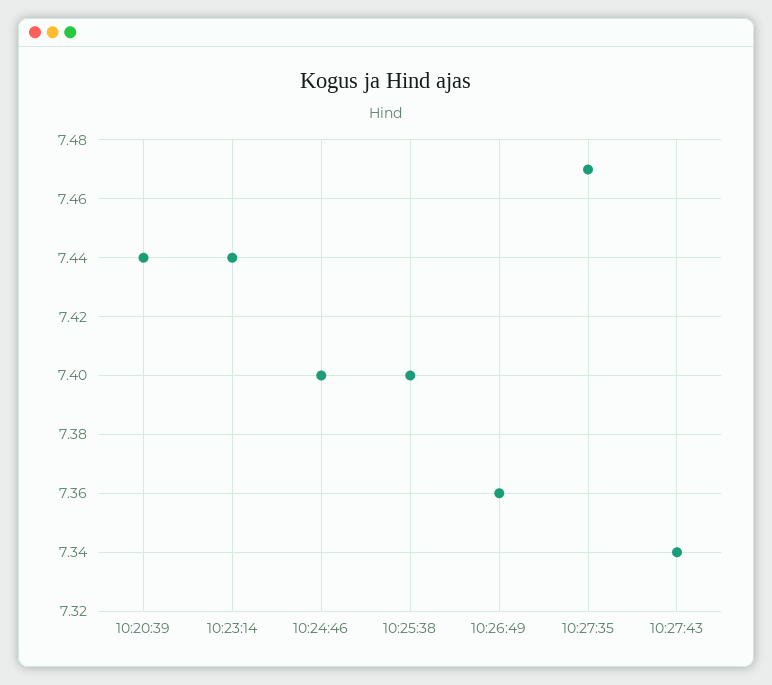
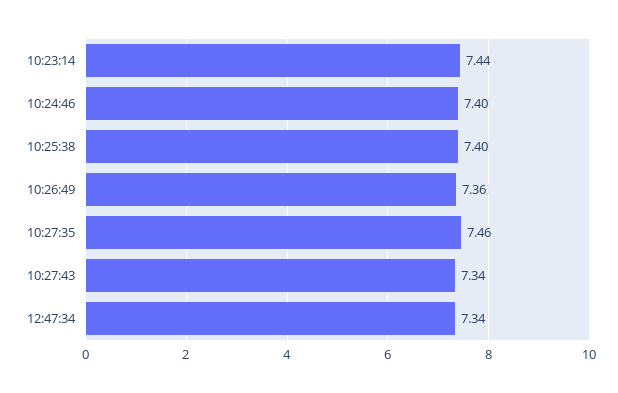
10:20:39: 7.44 -> none
10:27:35: 7.47 -> 7.46
12:47:34: none -> 7.34

